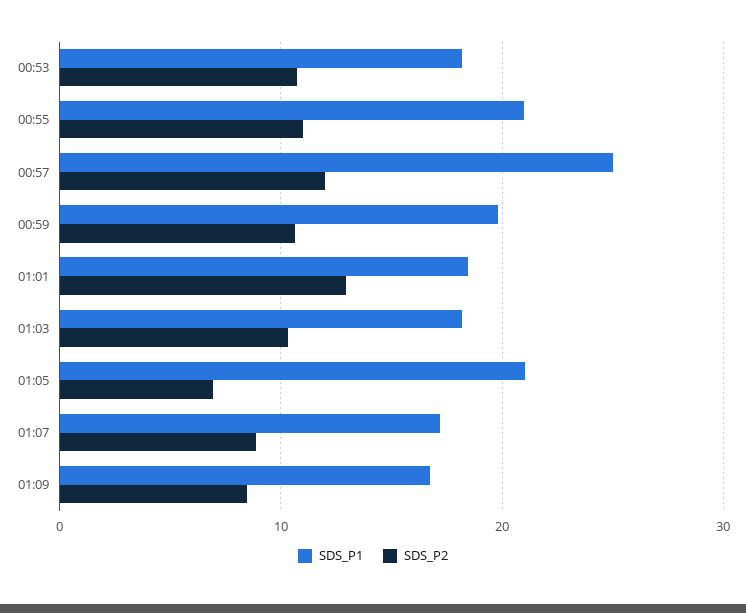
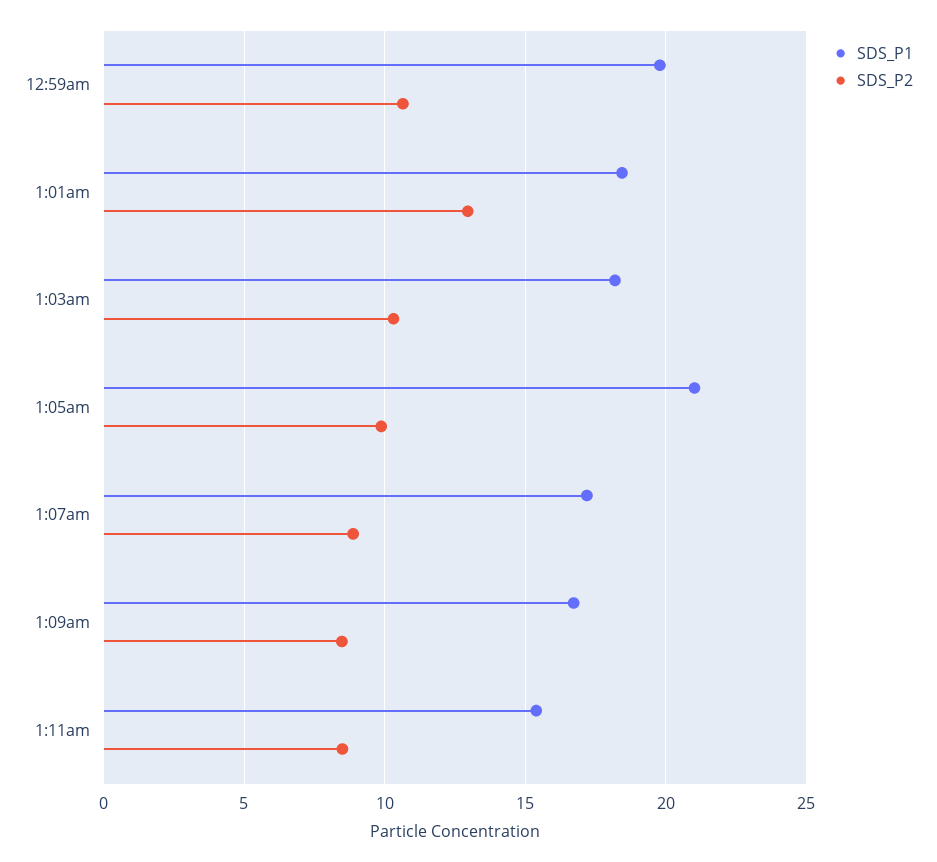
SDS_P1, 00:53: 18 -> none
SDS_P2, 00:53: 11 -> none
SDS_P1, 00:55: 21 -> none
SDS_P2, 00:55: 11 -> none
SDS_P1, 00:57: 25 -> none
SDS_P2, 00:57: 12 -> none
SDS_P2, 01:05: 7 -> 10
SDS_P1, 1:11am: none -> 15.5
SDS_P2, 1:11am: none -> 8.5

